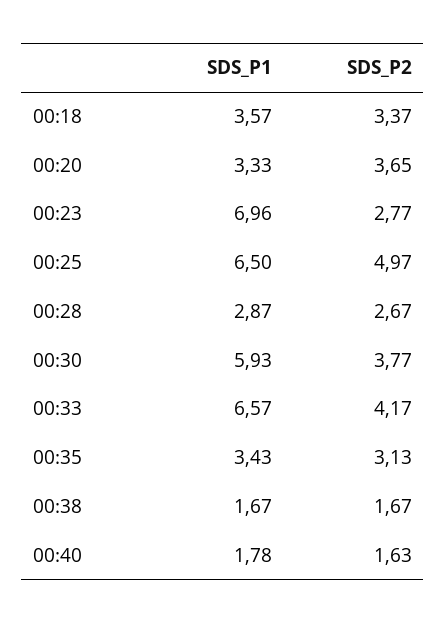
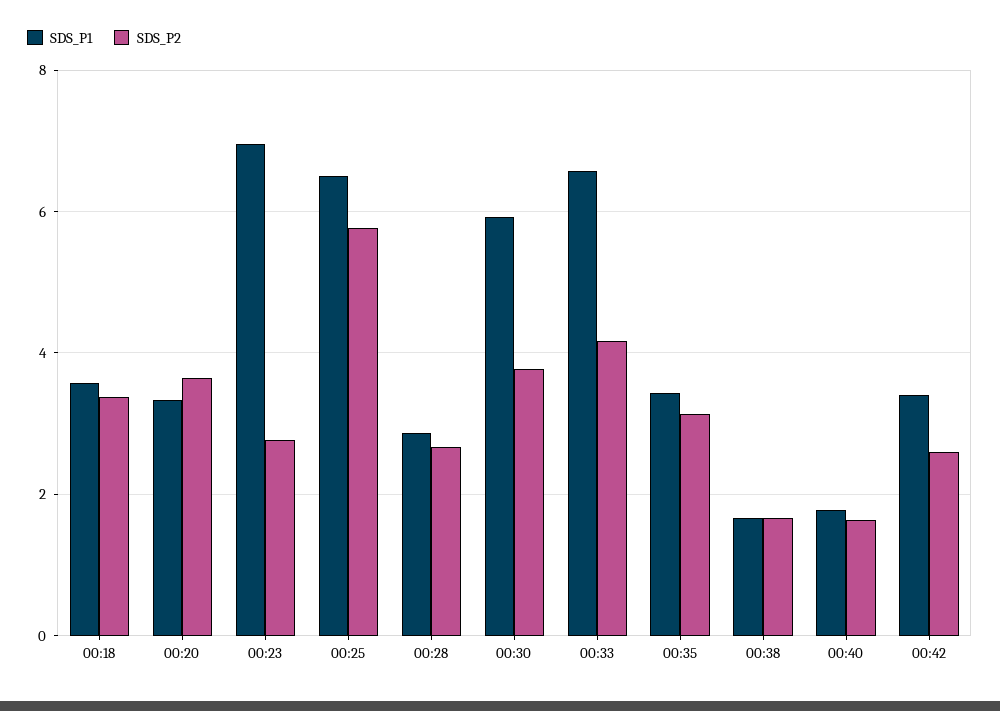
SDS_P2, 00:25: 4.97 -> 5.8
SDS_P1, 00:42: none -> 3.4
SDS_P2, 00:42: none -> 2.6

